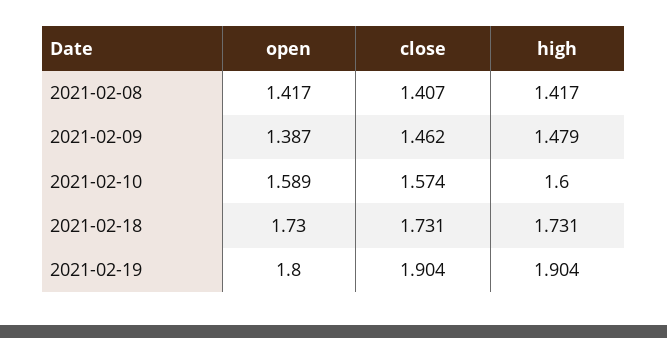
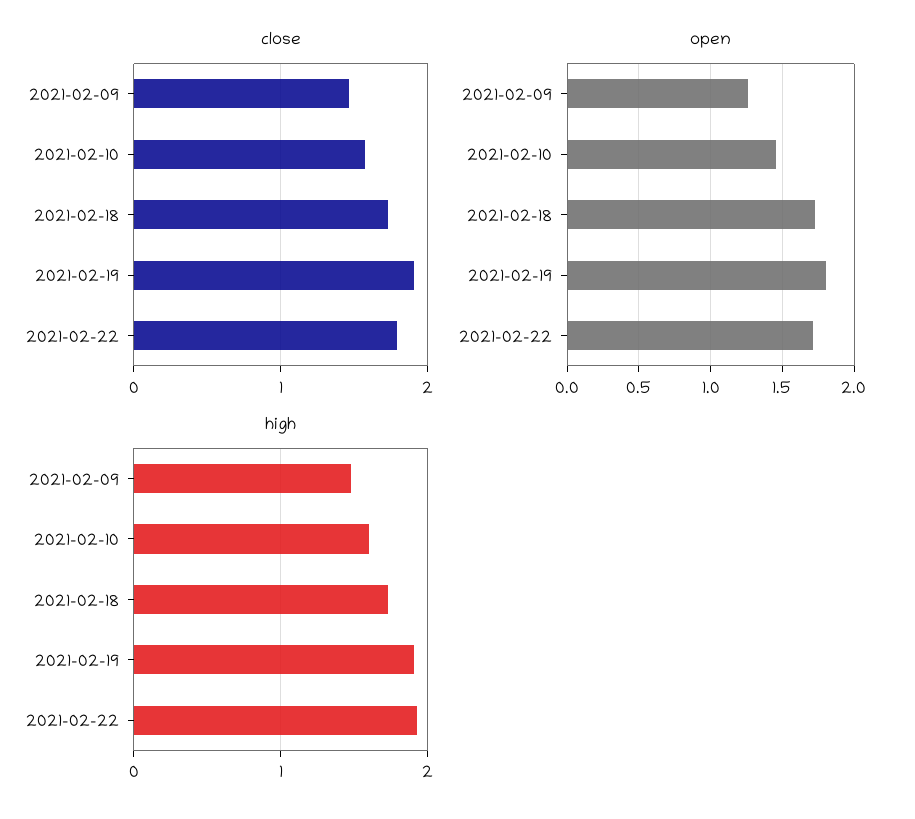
open, 2021-02-08: 1.417 -> none
close, 2021-02-08: 1.407 -> none
high, 2021-02-08: 1.417 -> none
open, 2021-02-09: 1.387 -> 1.25
open, 2021-02-10: 1.589 -> 1.45
close, 2021-02-22: none -> 1.8
open, 2021-02-22: none -> 1.7
high, 2021-02-22: none -> 1.9

